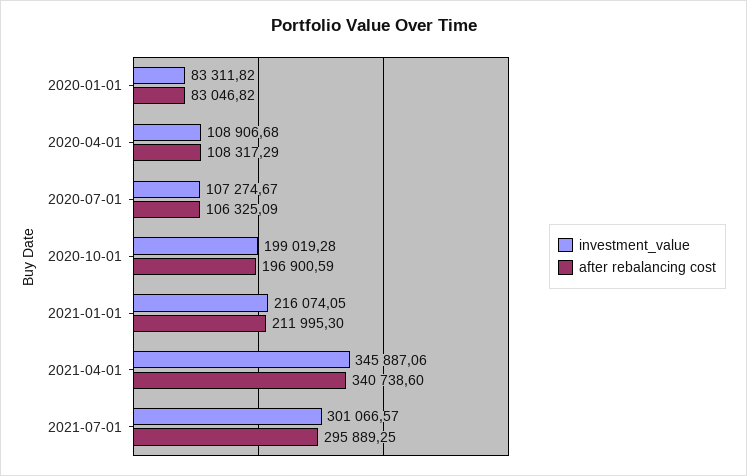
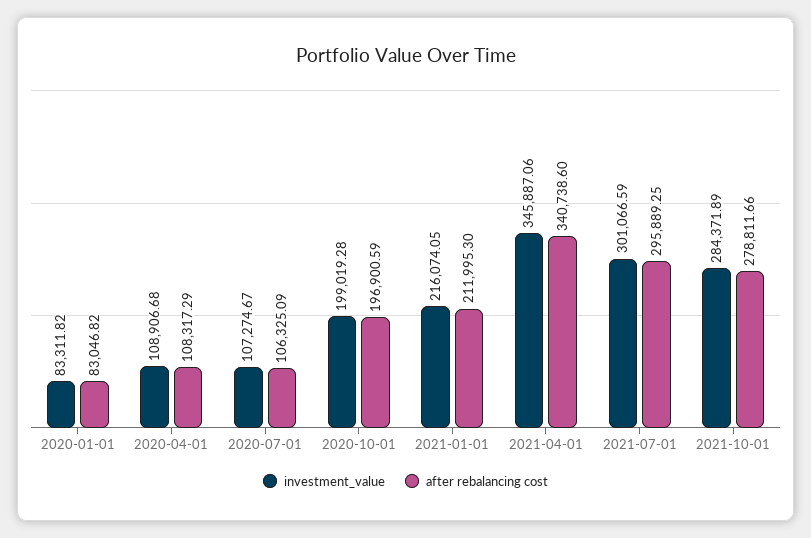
investment_value, 2021-07-01: 301066.57 -> 301066.59
investment_value, 2021-10-01: none -> 284371.89
after rebalancing cost, 2021-10-01: none -> 278811.66

